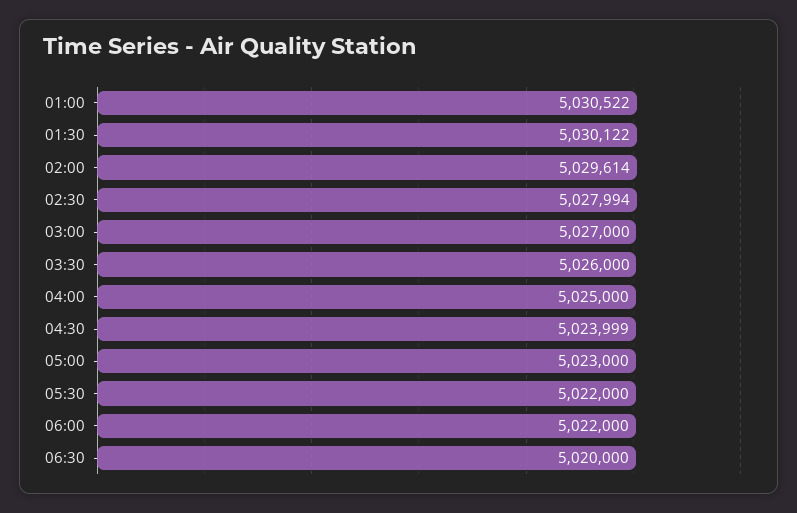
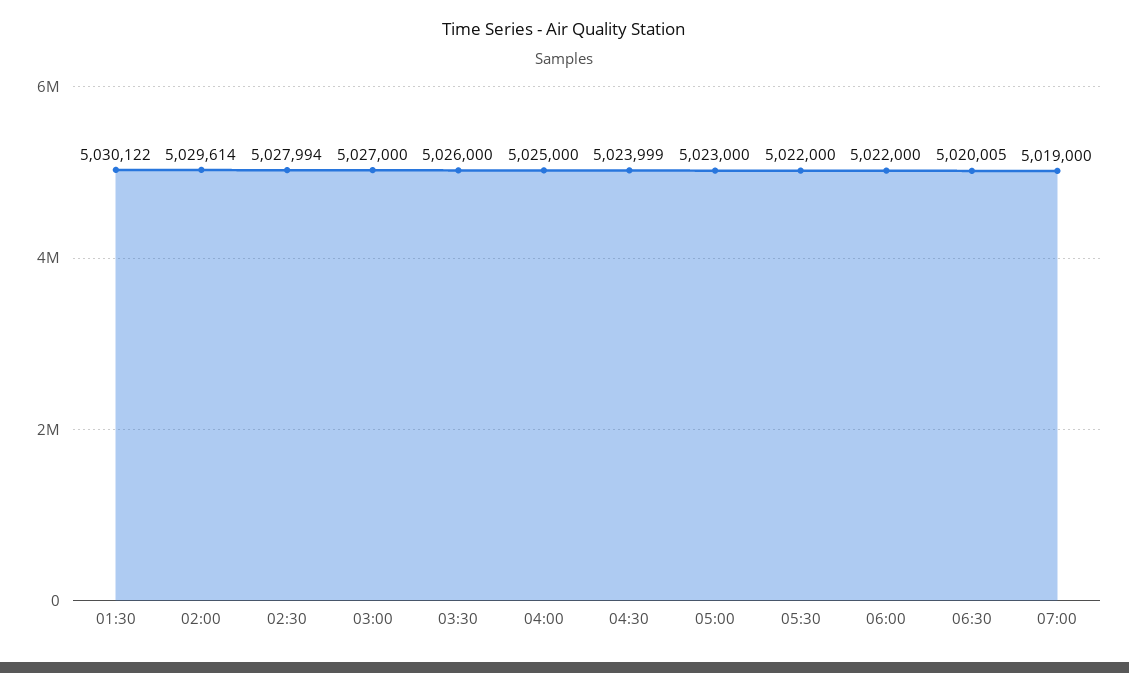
01:00: 5030522 -> none
06:30: 5020000 -> 5020005
07:00: none -> 5019000

